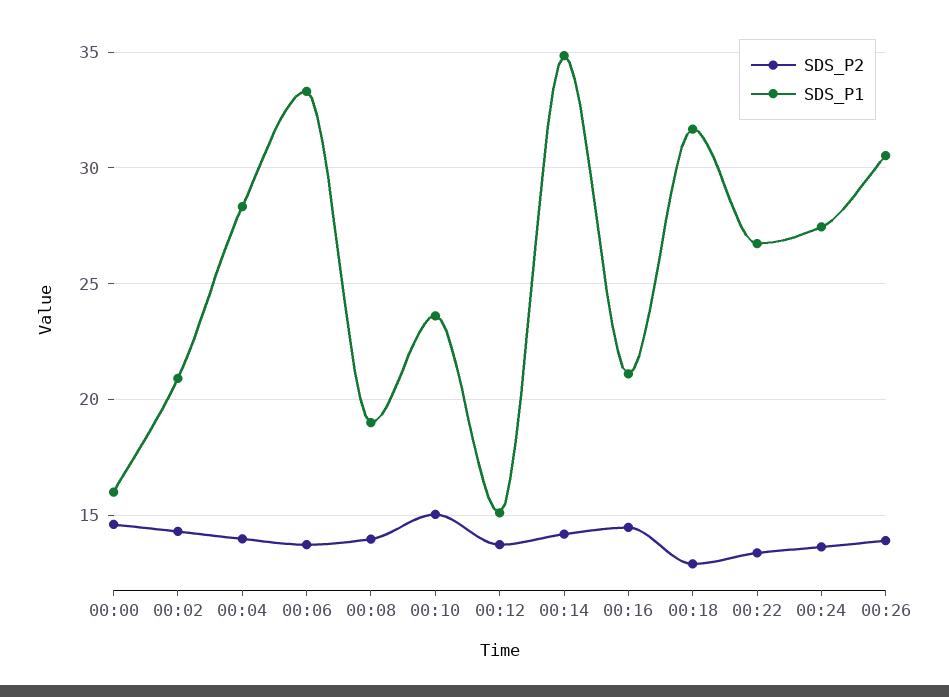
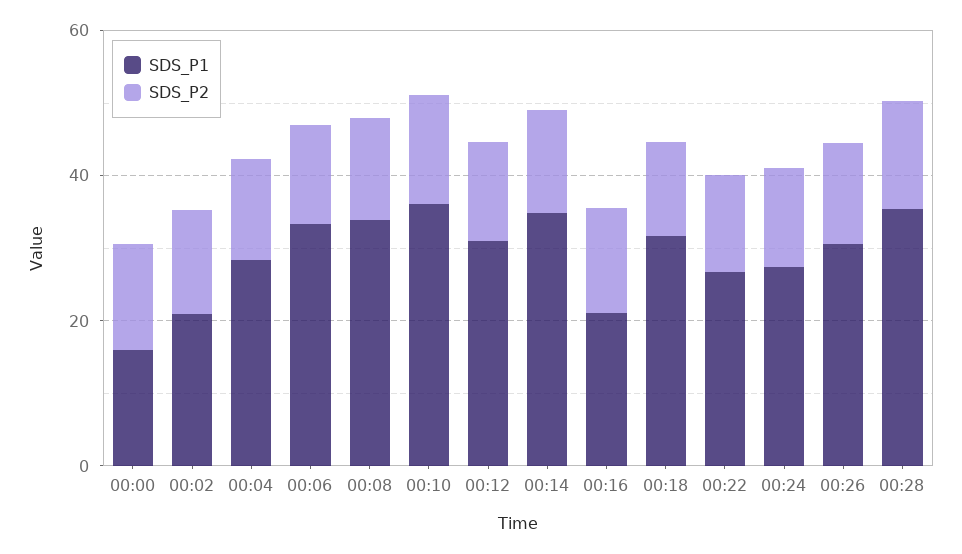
SDS_P1, 00:08: 19 -> 35
SDS_P1, 00:10: 23.5 -> 35
SDS_P1, 00:12: 15 -> 30
SDS_P1, 00:28: none -> 35
SDS_P2, 00:28: none -> 15

